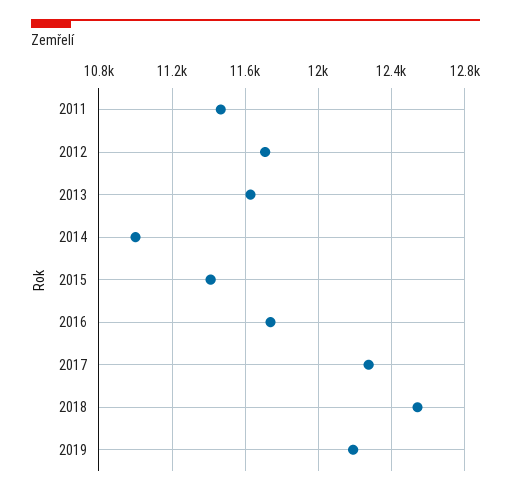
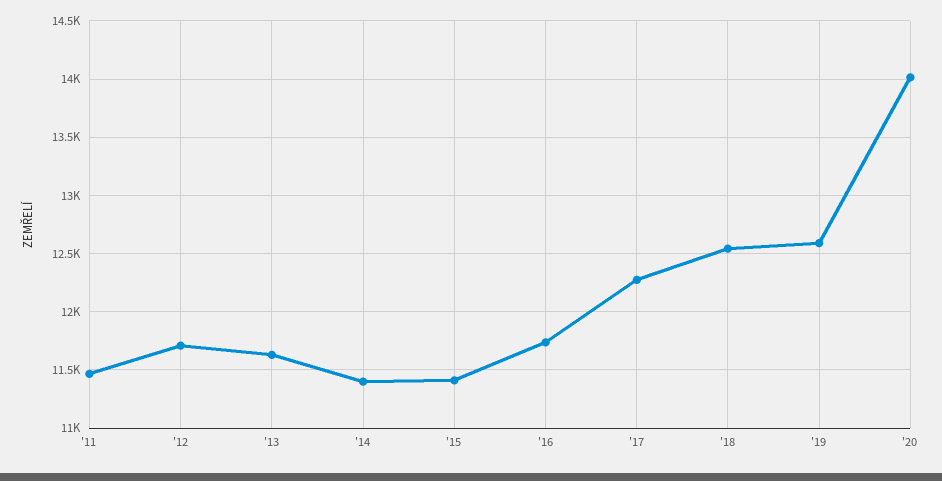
2014: 11000 -> 11400
2019: 12200 -> 12600
'20: none -> 14000

